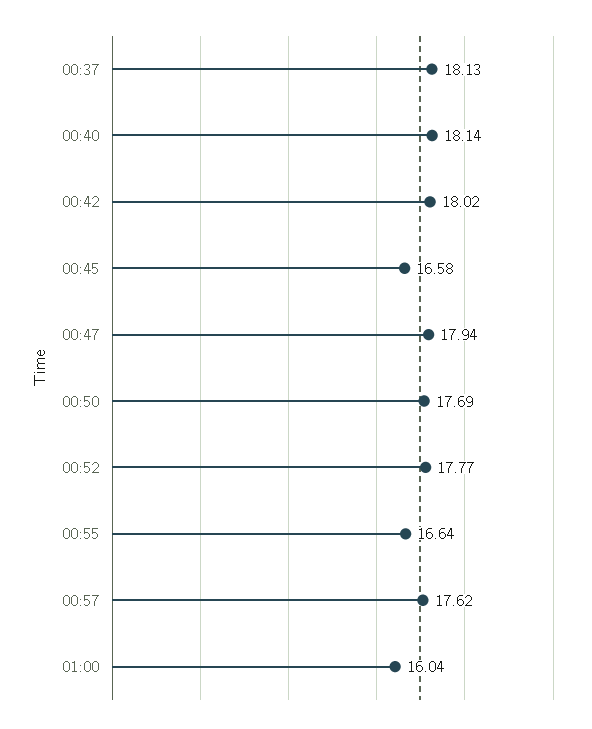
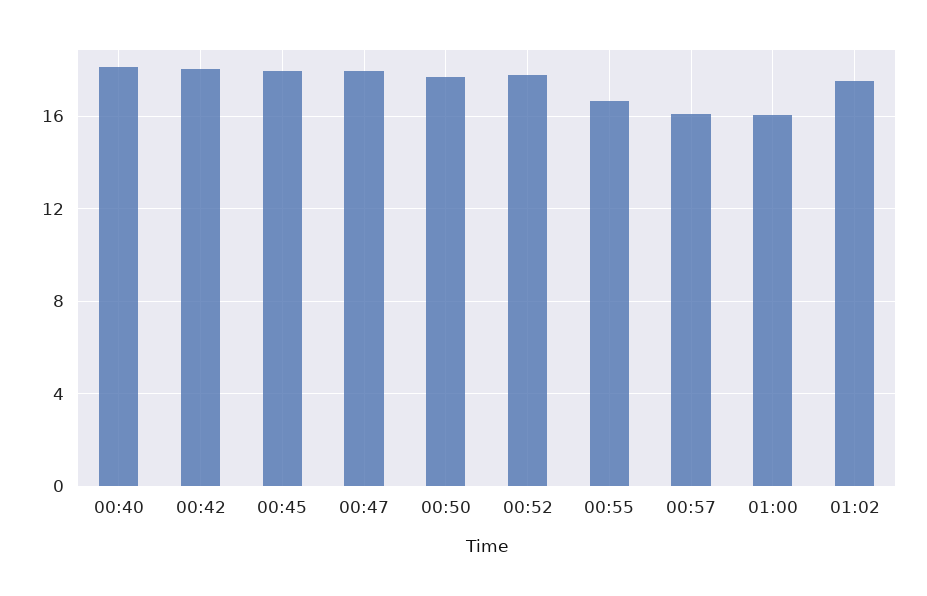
00:37: 18.13 -> none
00:45: 16.58 -> 18
00:57: 17.62 -> 16
01:02: none -> 17.5

